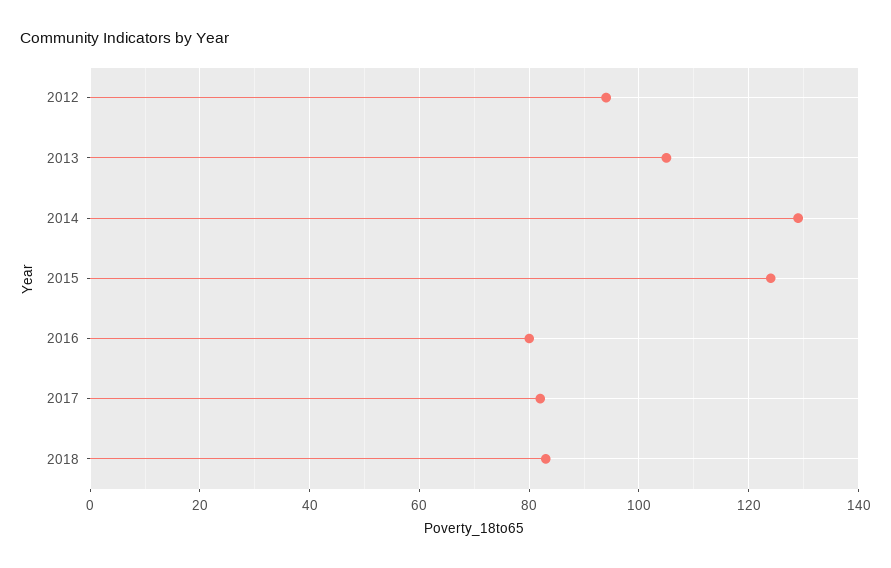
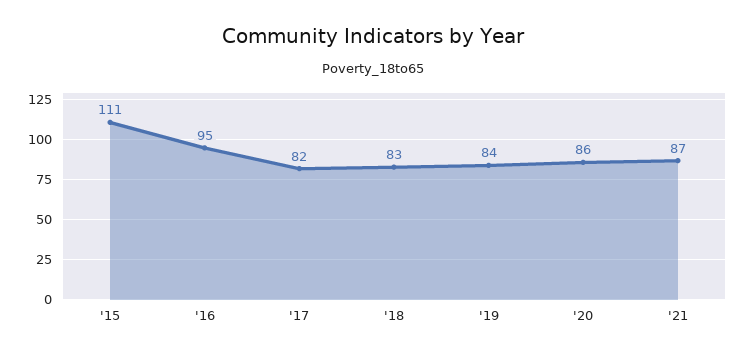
2012: 95 -> none
2013: 105 -> none
2014: 130 -> none
2015: 125 -> 111
2016: 80 -> 95
'19: none -> 84
'20: none -> 86
'21: none -> 87

